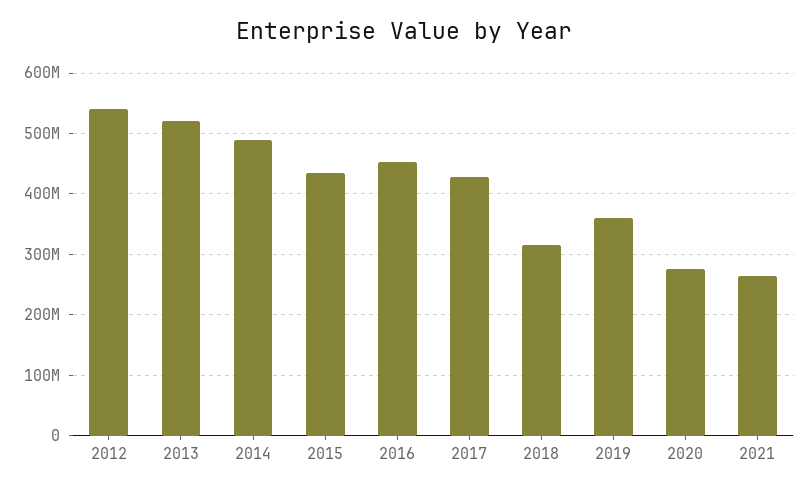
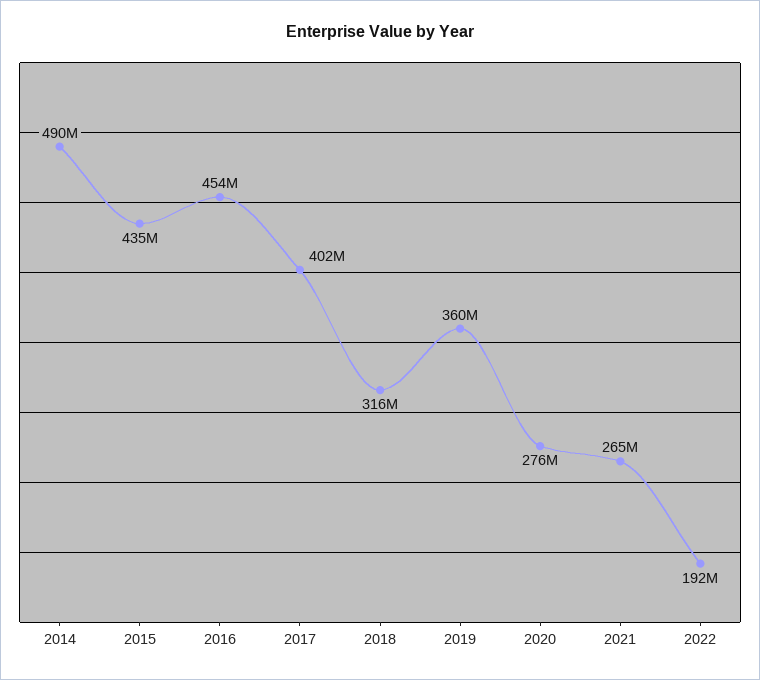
2012: 540000000 -> none
2013: 520000000 -> none
2017: 430000000 -> 402000000
2022: none -> 192000000

